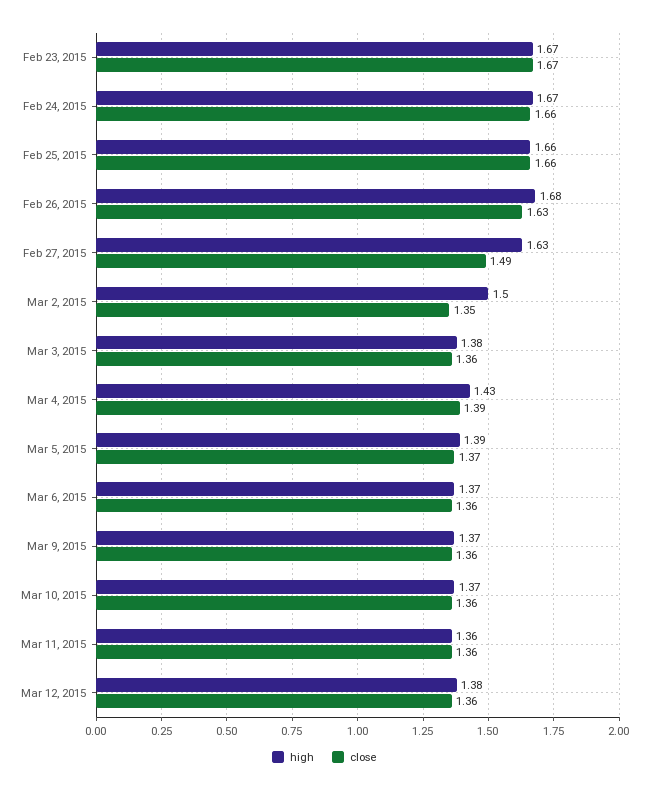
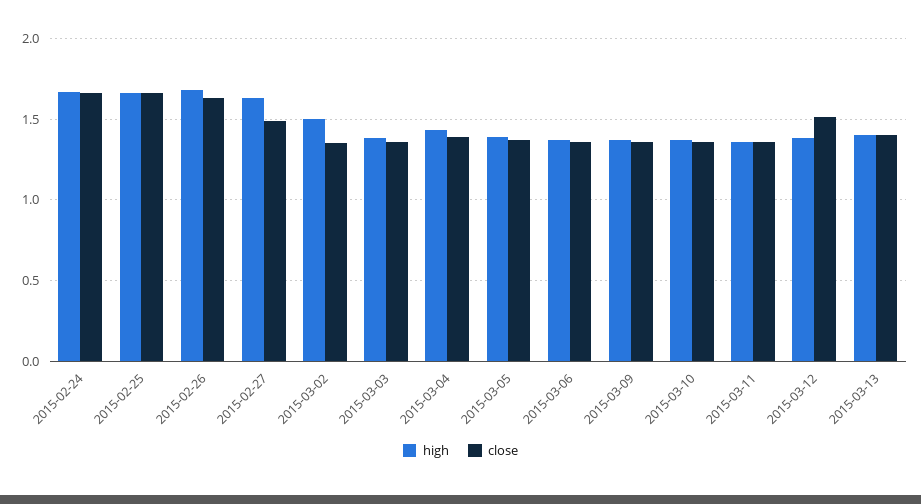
high, Feb 23, 2015: 1.67 -> none
close, Feb 23, 2015: 1.67 -> none
close, Mar 12, 2015: 1.36 -> 1.5
high, 2015-03-13: none -> 1.4
close, 2015-03-13: none -> 1.4

